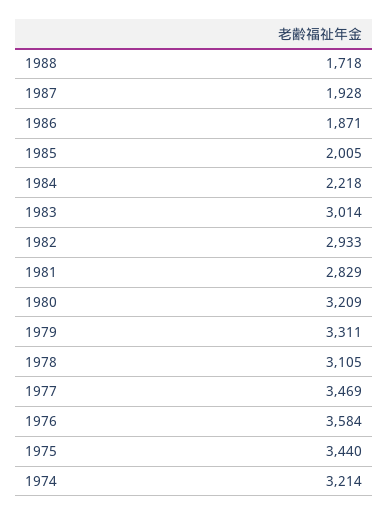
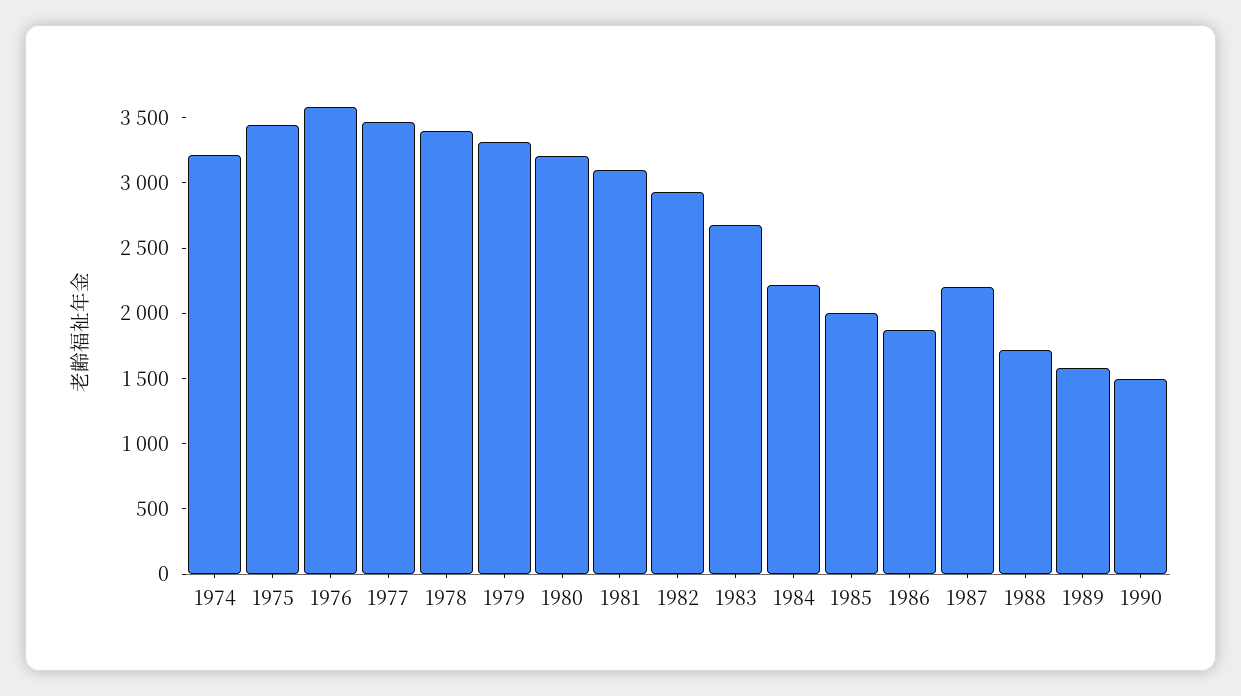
1987: 1928 -> 2200
1983: 3014 -> 2700
1981: 2829 -> 3100
1978: 3105 -> 3400
1989: none -> 1600
1990: none -> 1500

